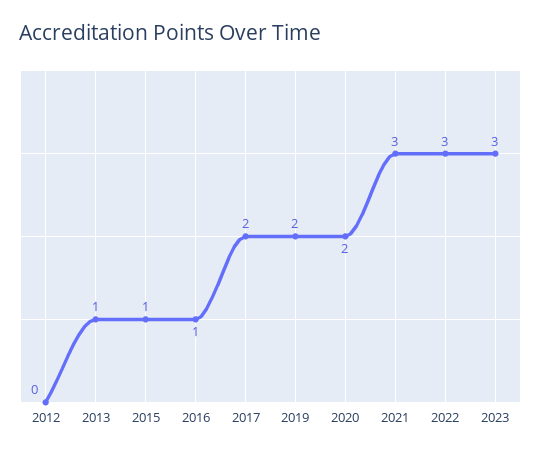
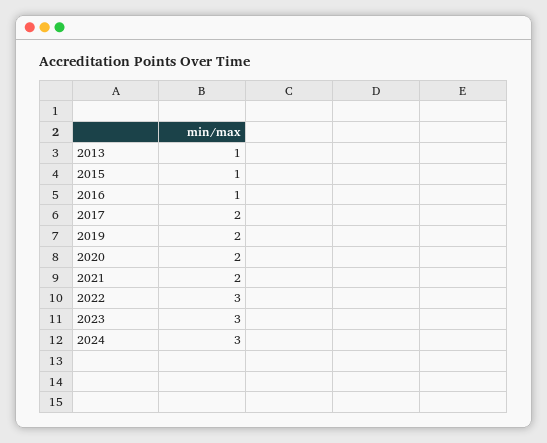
2012: 0 -> none
2021: 3 -> 2
2024: none -> 3

